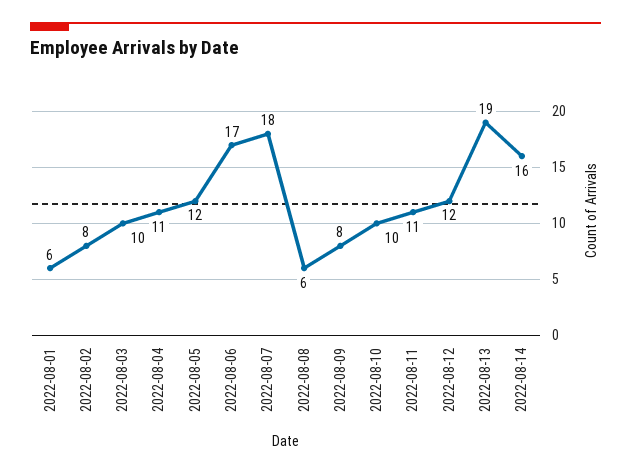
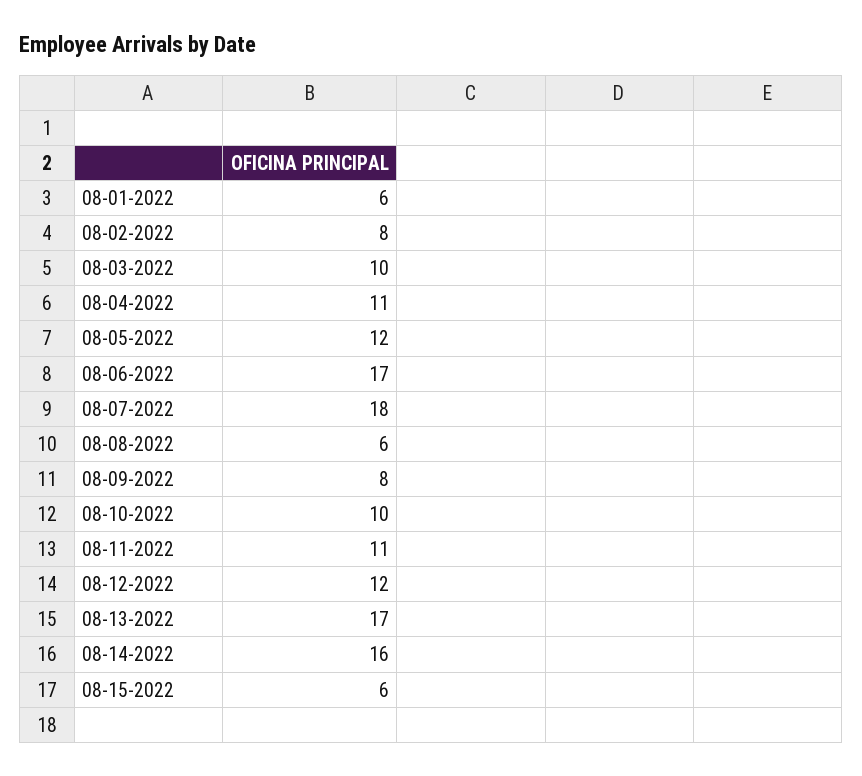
2022-08-13: 19 -> 17
08-15-2022: none -> 6

